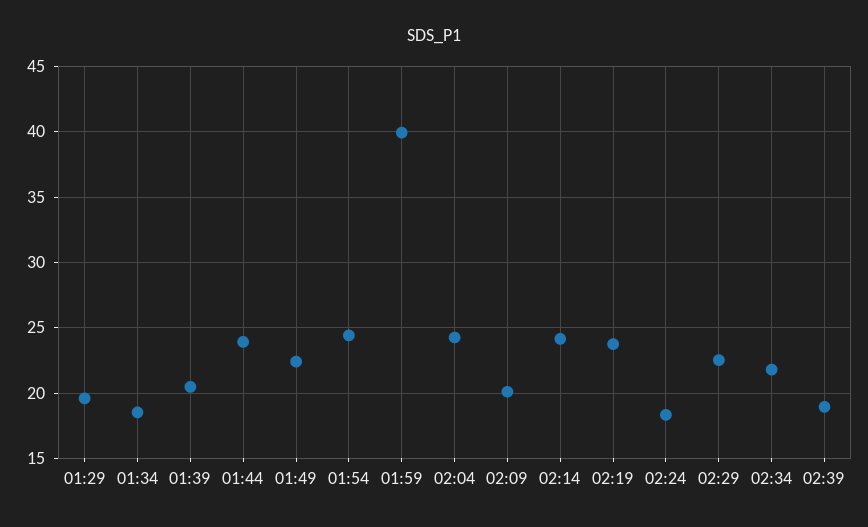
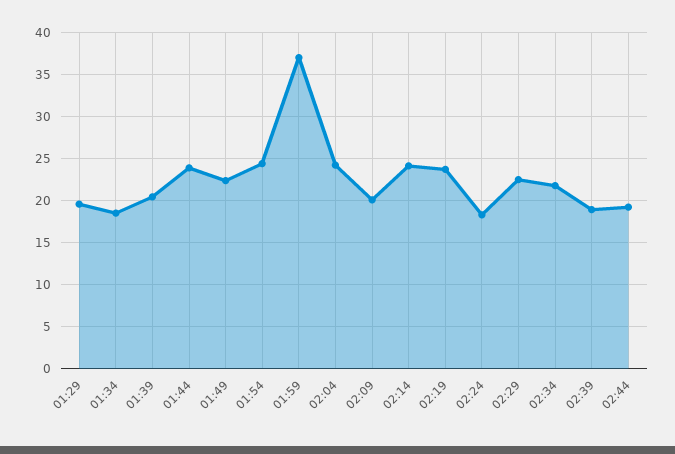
01:59: 40 -> 37
02:44: none -> 19

